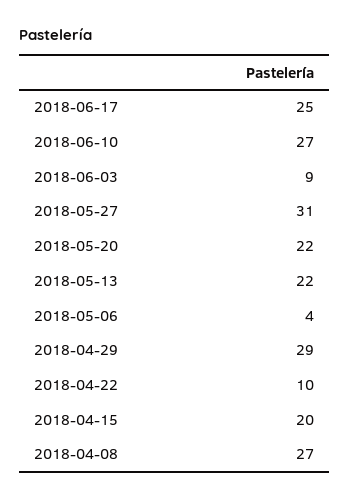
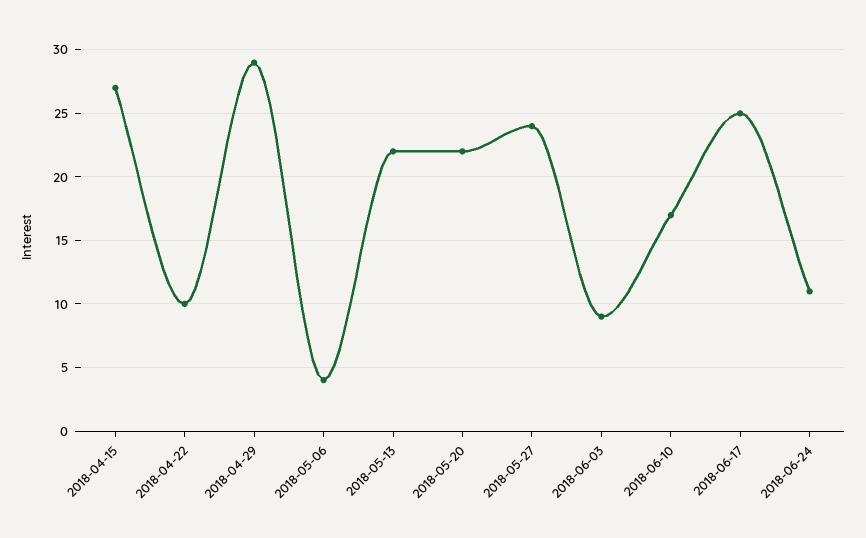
2018-06-10: 27 -> 17
2018-05-27: 31 -> 24
2018-04-15: 20 -> 27
2018-04-08: 27 -> none
2018-06-24: none -> 11

